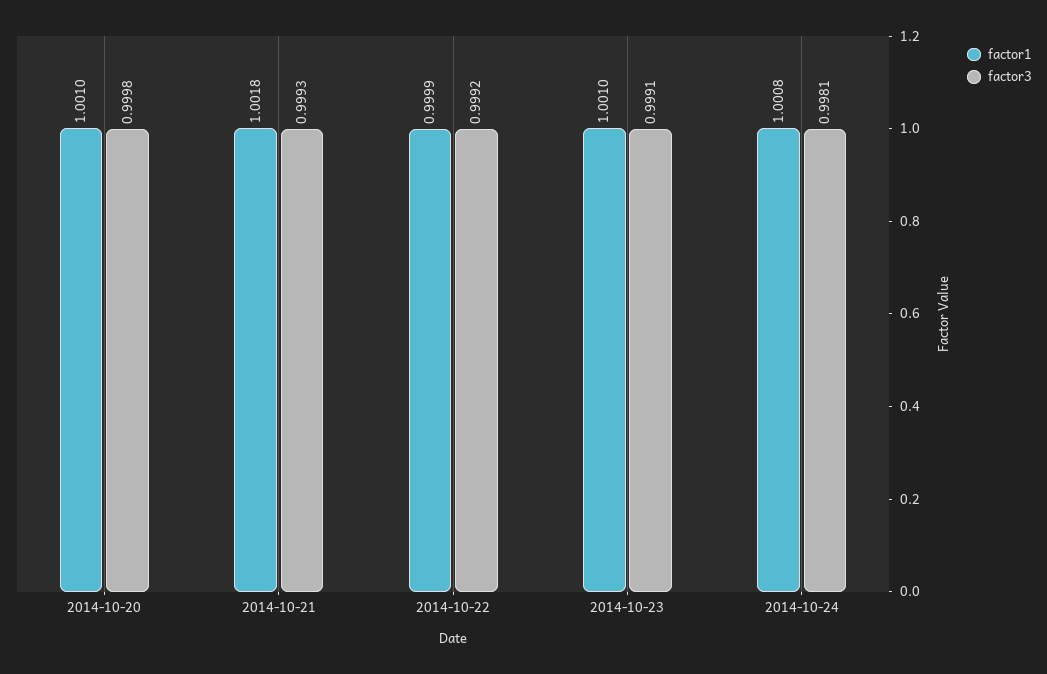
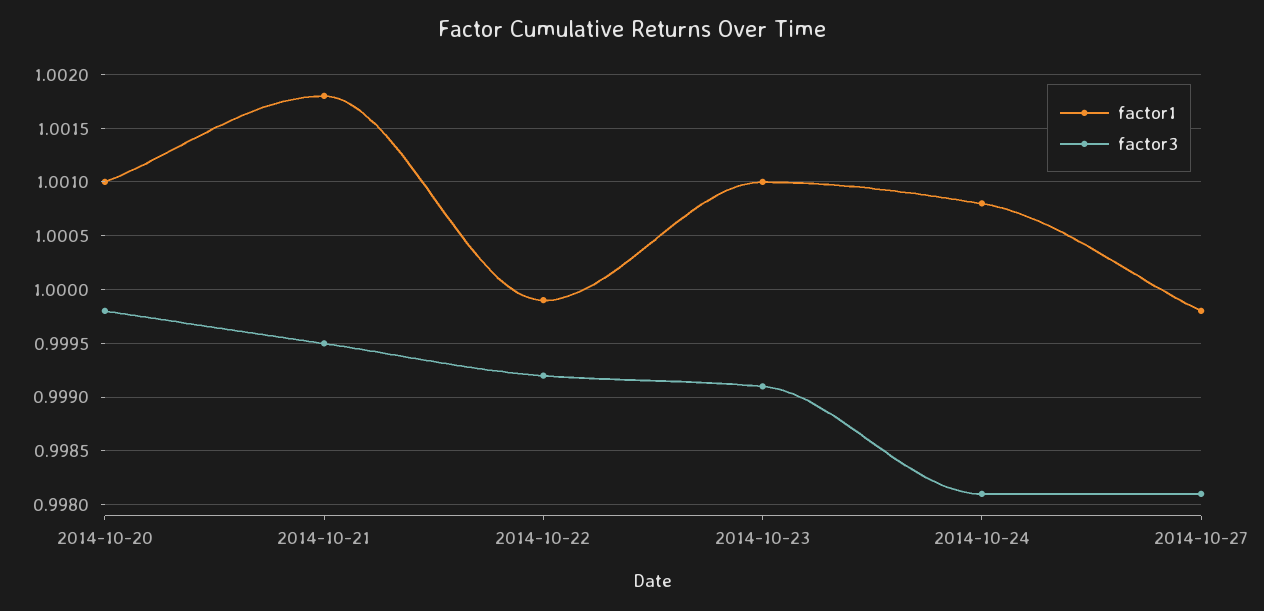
factor3, 2014-10-21: 0.9993 -> 0.9995
factor1, 2014-10-27: none -> 0.9998
factor3, 2014-10-27: none -> 0.9981

